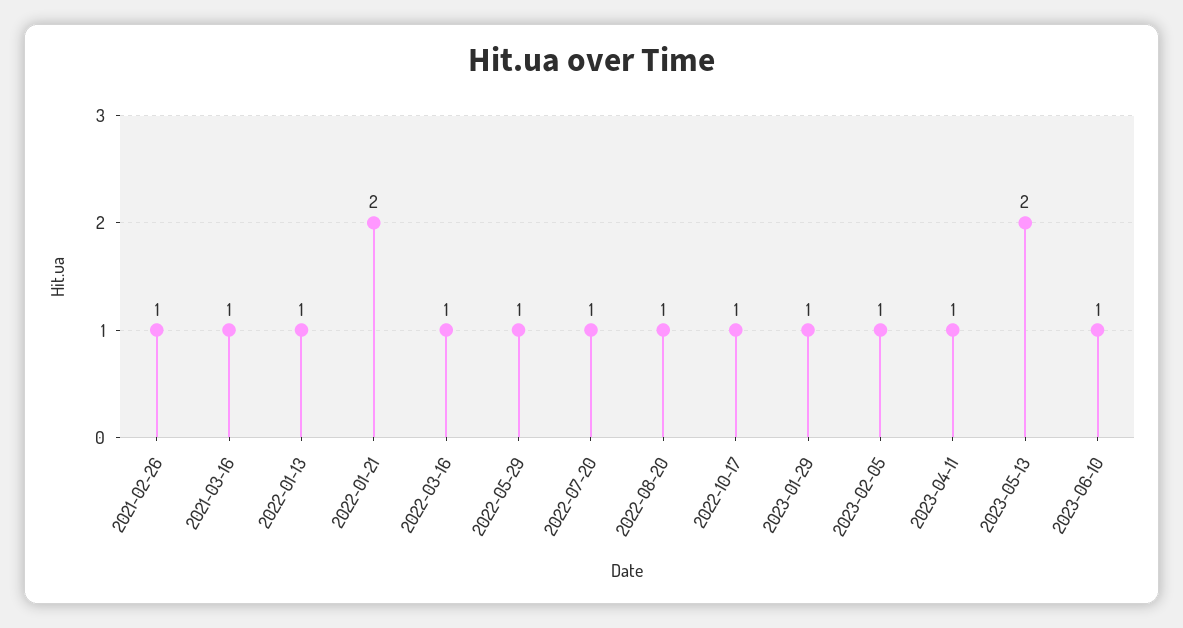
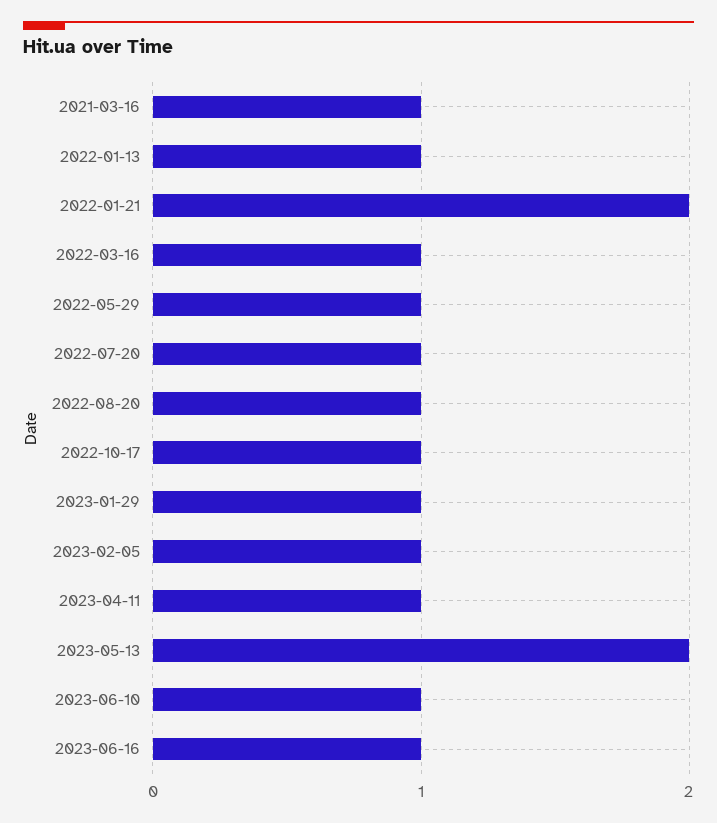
2021-02-26: 1 -> none
2023-06-16: none -> 1

